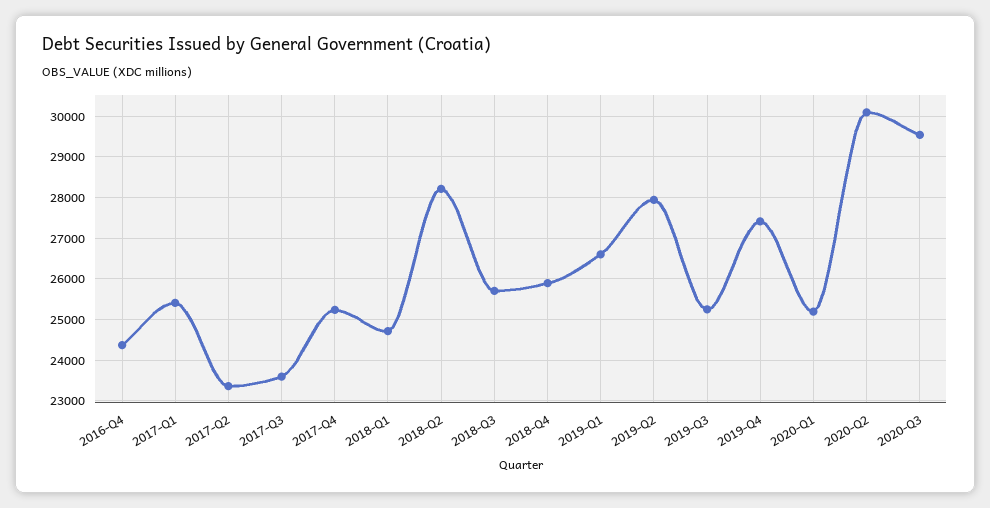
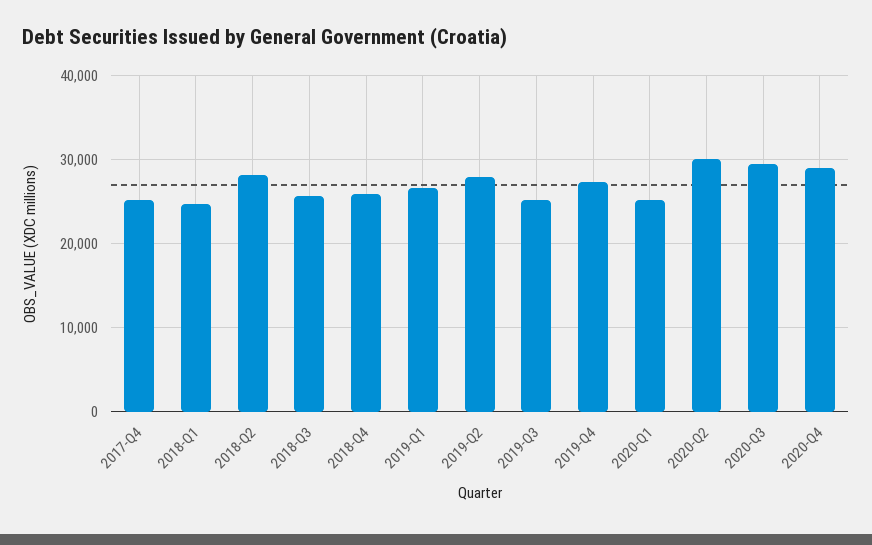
2016-Q4: 24400 -> none
2017-Q1: 25400 -> none
2017-Q2: 23400 -> none
2017-Q3: 23600 -> none
2020-Q4: none -> 29000

